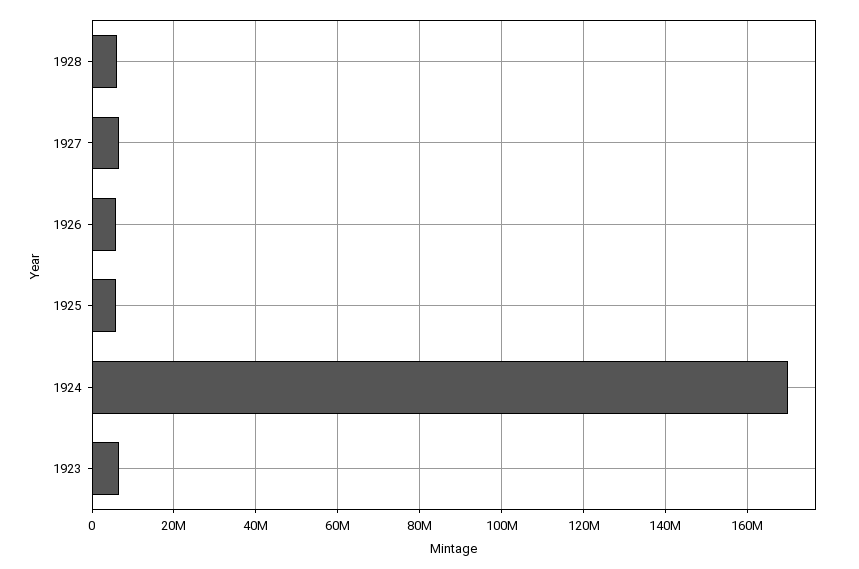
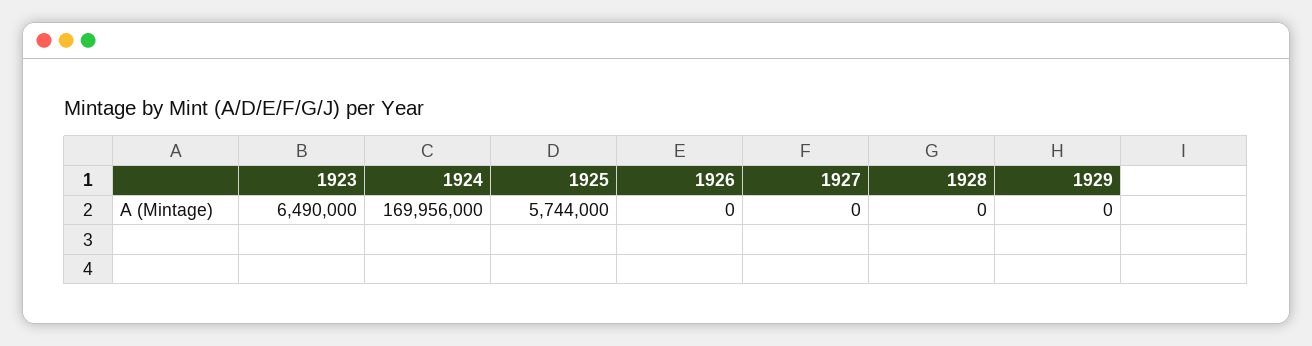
1928: 6000000 -> 0
1927: 6000000 -> 0
1926: 6000000 -> 0
1929: none -> 0

